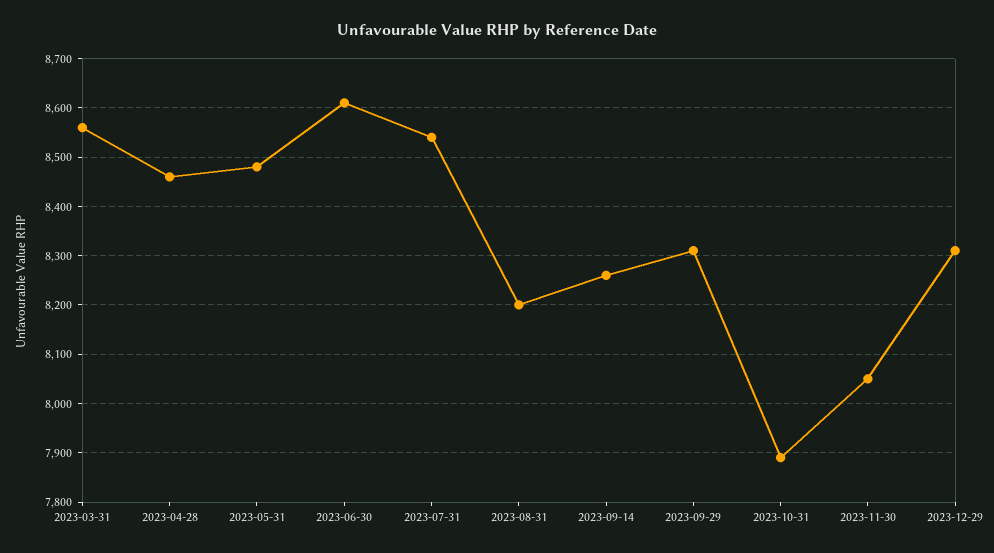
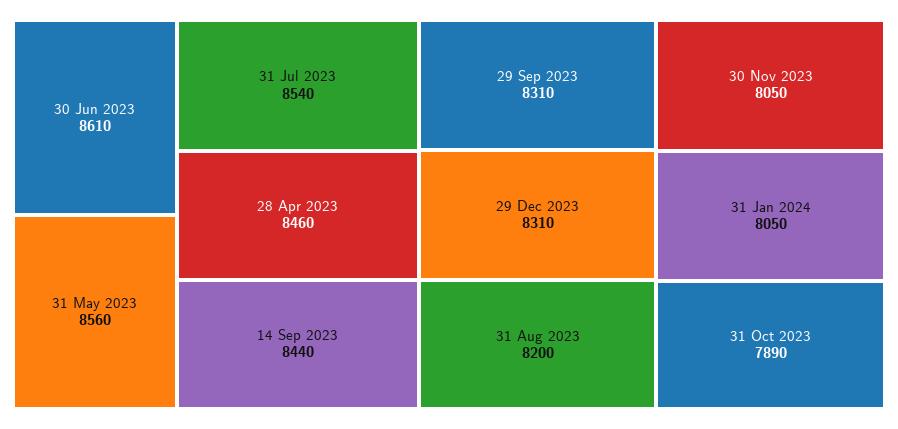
2023-03-31: 8560 -> none
2023-05-31: 8480 -> 8560
2023-09-14: 8260 -> 8440
31 Jan 2024: none -> 8050

